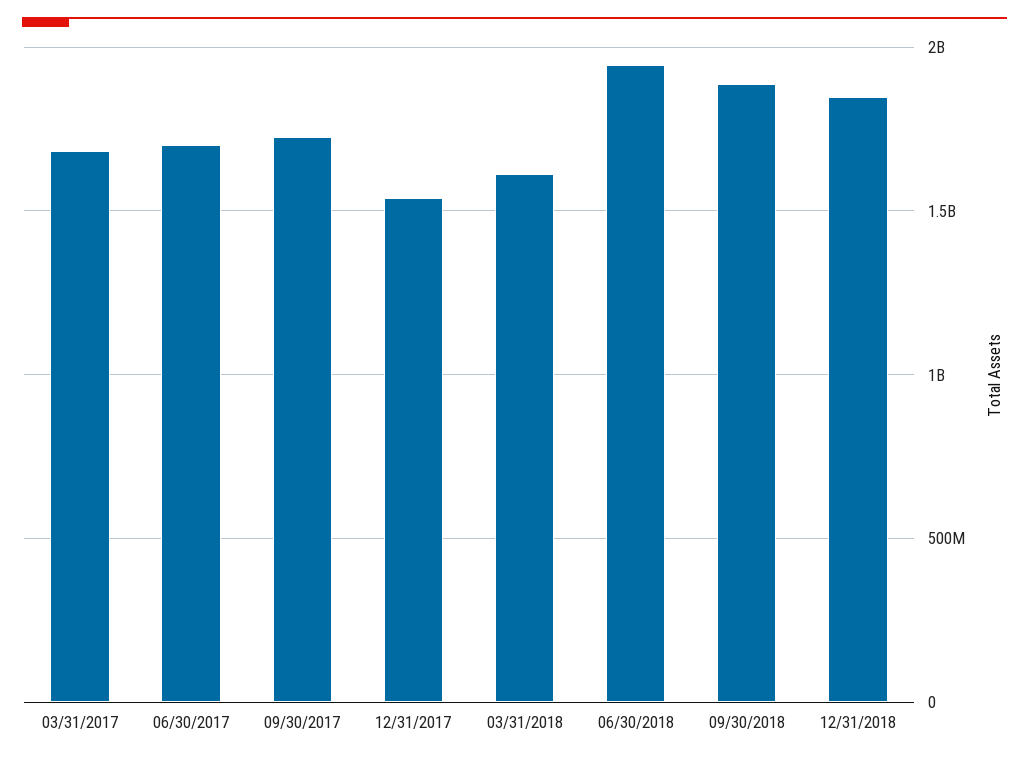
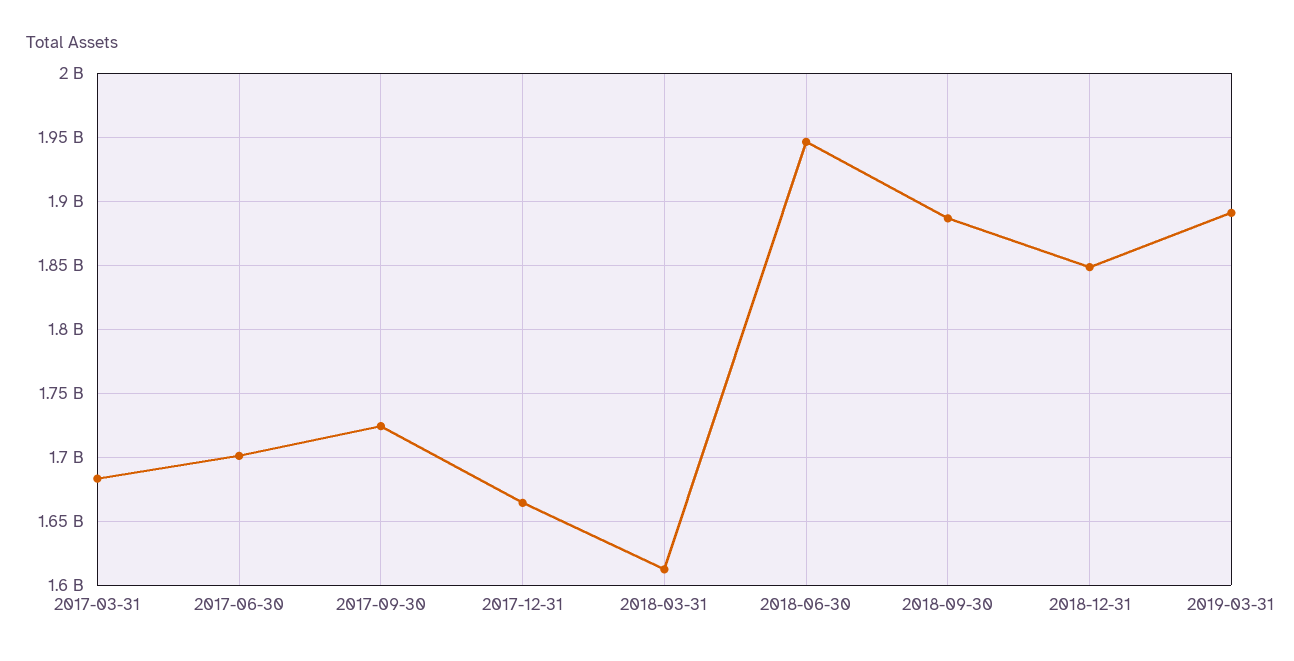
12/31/2017: 1550000000 -> 1665000000
2019-03-31: none -> 1890000000

